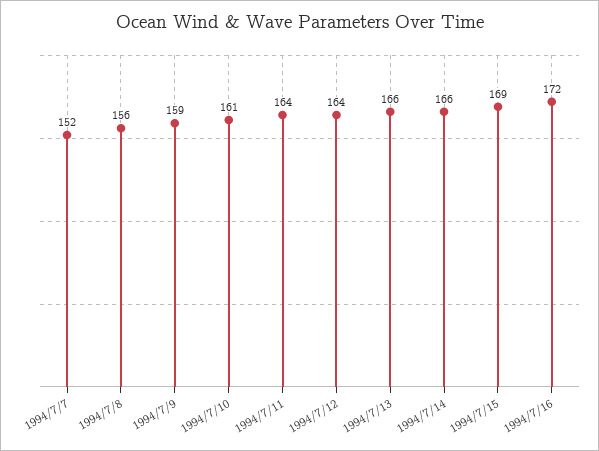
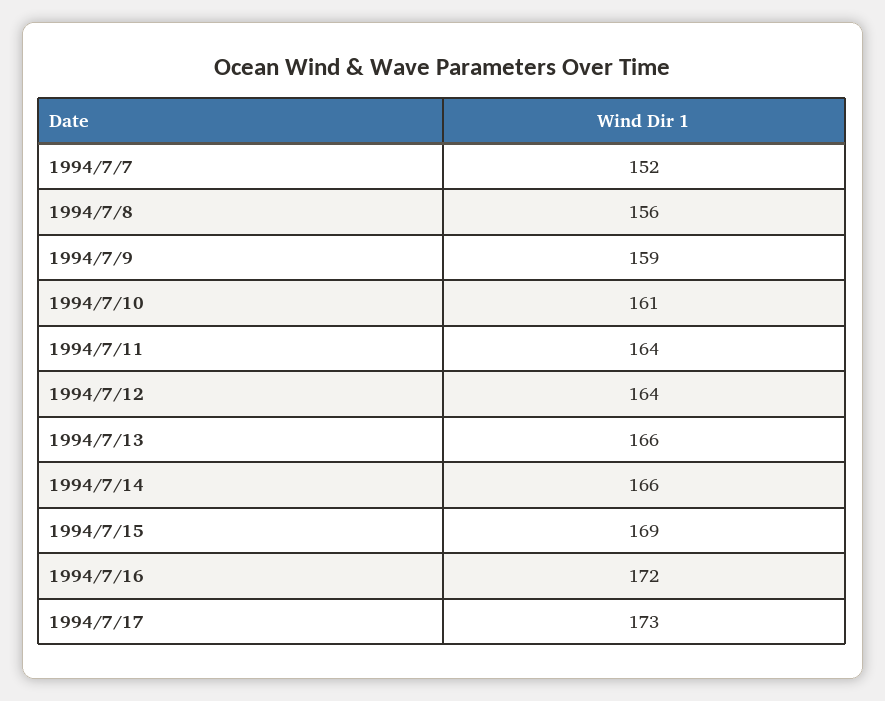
1994/7/17: none -> 173

